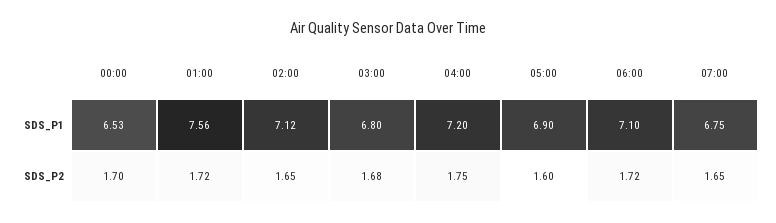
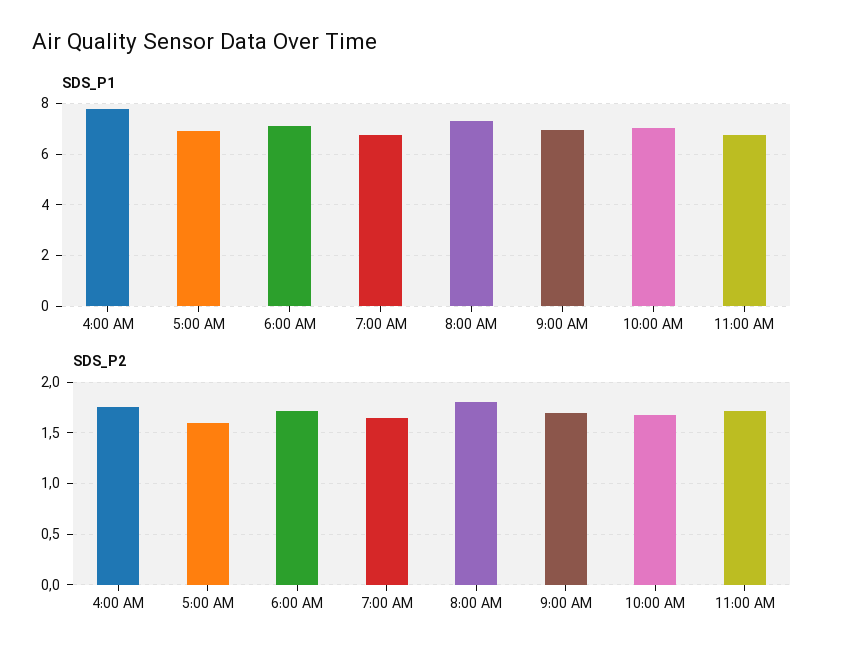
SDS_P1, 00:00: 6.53 -> none
SDS_P1, 01:00: 7.56 -> none
SDS_P1, 02:00: 7.12 -> none
SDS_P1, 03:00: 6.8 -> none
SDS_P1, 04:00: 7.2 -> 7.75
SDS_P2, 00:00: 1.7 -> none
SDS_P2, 01:00: 1.72 -> none
SDS_P2, 02:00: 1.65 -> none
SDS_P2, 03:00: 1.68 -> none
SDS_P1, 8:00 AM: none -> 7.25
SDS_P1, 9:00 AM: none -> 7
SDS_P1, 10:00 AM: none -> 7
SDS_P1, 11:00 AM: none -> 6.75
SDS_P2, 8:00 AM: none -> 1.8
SDS_P2, 9:00 AM: none -> 1.7
SDS_P2, 10:00 AM: none -> 1.7
SDS_P2, 11:00 AM: none -> 1.7

